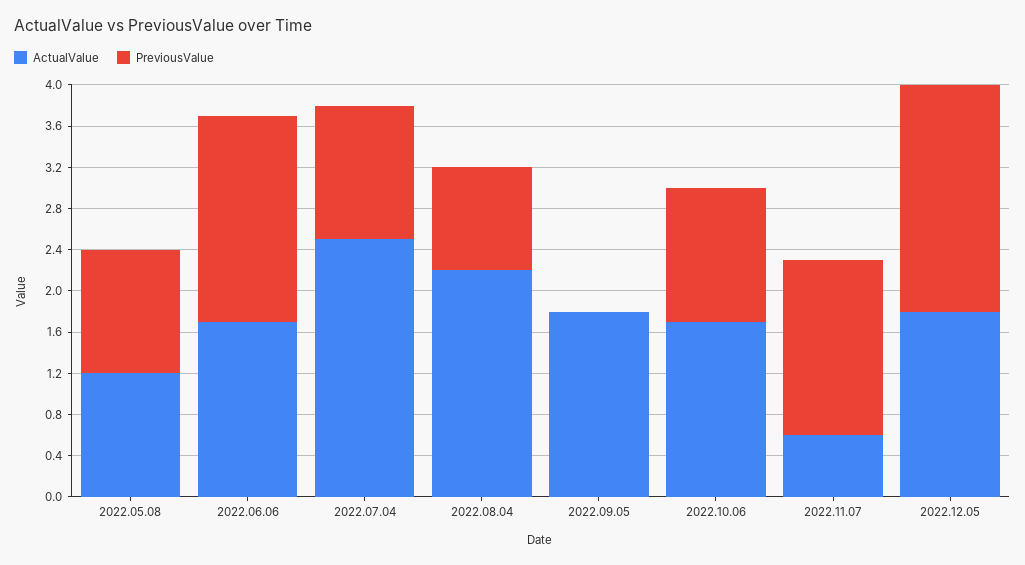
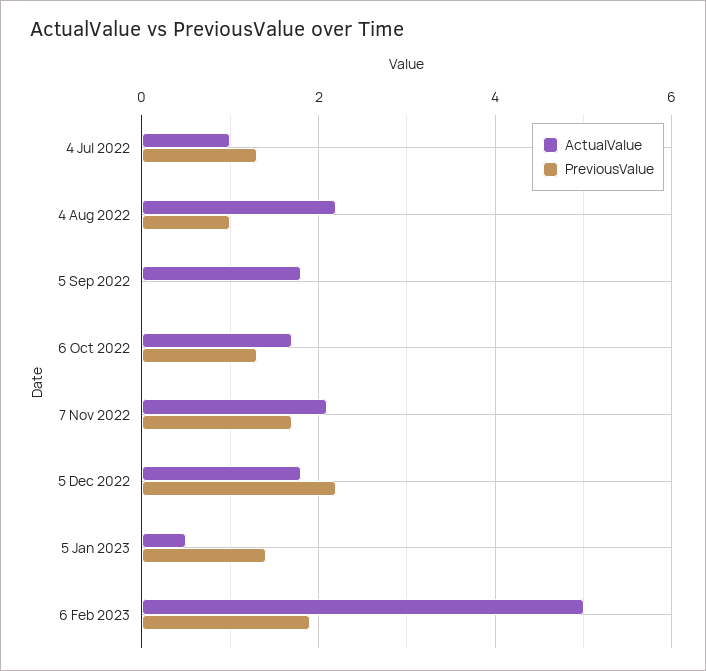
ActualValue, 2022.05.08: 1.2 -> none
PreviousValue, 2022.05.08: 1.2 -> none
ActualValue, 2022.06.06: 1.7 -> none
PreviousValue, 2022.06.06: 2 -> none
ActualValue, 2022.07.04: 2.5 -> 1
ActualValue, 2022.11.07: 0.6 -> 2
ActualValue, 5 Jan 2023: none -> 0.5
PreviousValue, 5 Jan 2023: none -> 1.5
ActualValue, 6 Feb 2023: none -> 5
PreviousValue, 6 Feb 2023: none -> 2

